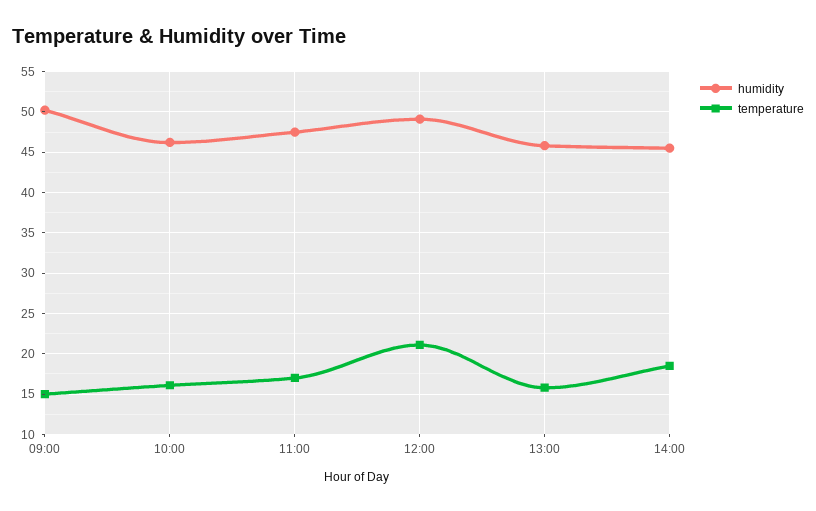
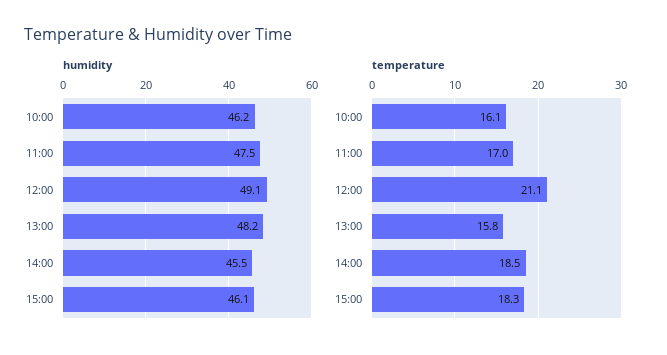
humidity, 09:00: 50 -> none
temperature, 09:00: 15 -> none
humidity, 13:00: 46 -> 48.2
humidity, 15:00: none -> 46.1
temperature, 15:00: none -> 18.3

